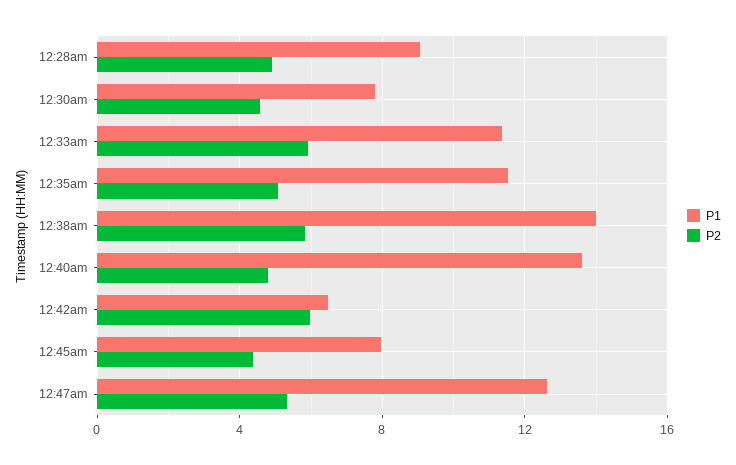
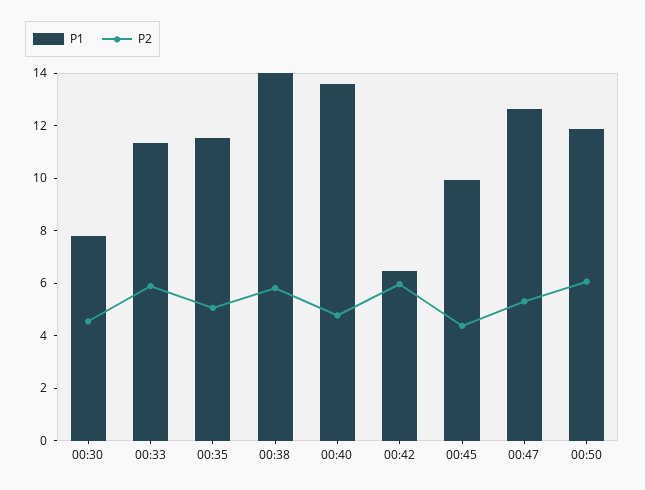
P1, 12:28am: 9 -> none
P2, 12:28am: 5 -> none
P1, 12:45am: 8 -> 10
P1, 00:50: none -> 12
P2, 00:50: none -> 6

